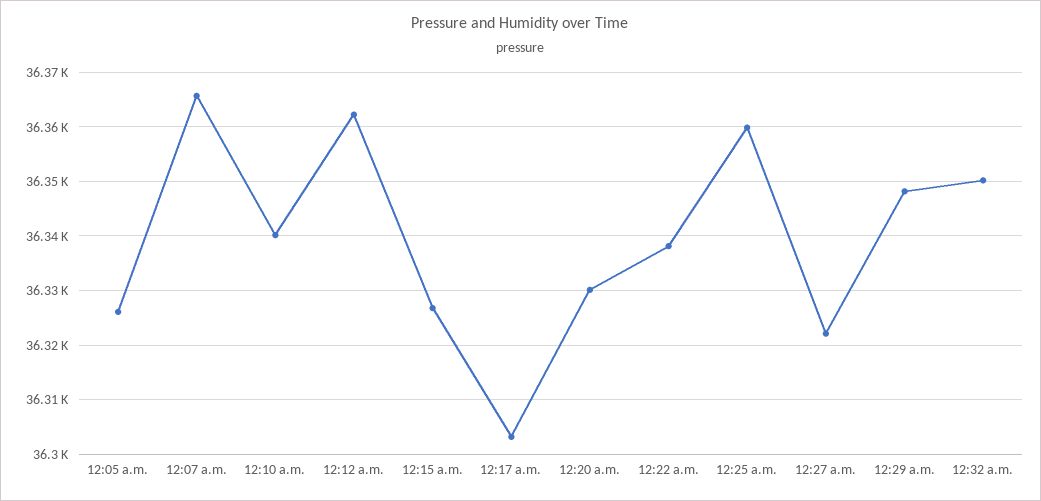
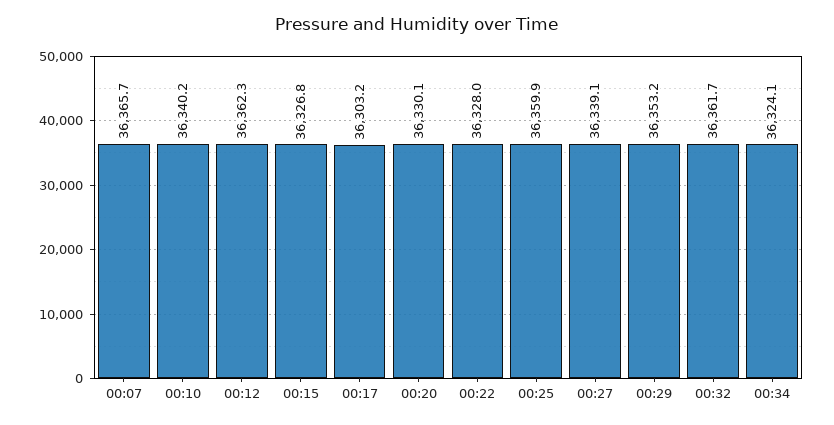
12:05 a.m.: 36326 -> none
12:22 a.m.: 36338 -> 36328
12:27 a.m.: 36322 -> 36339.1
12:29 a.m.: 36348 -> 36353.2
12:32 a.m.: 36350 -> 36361.7
00:34: none -> 36324.1

